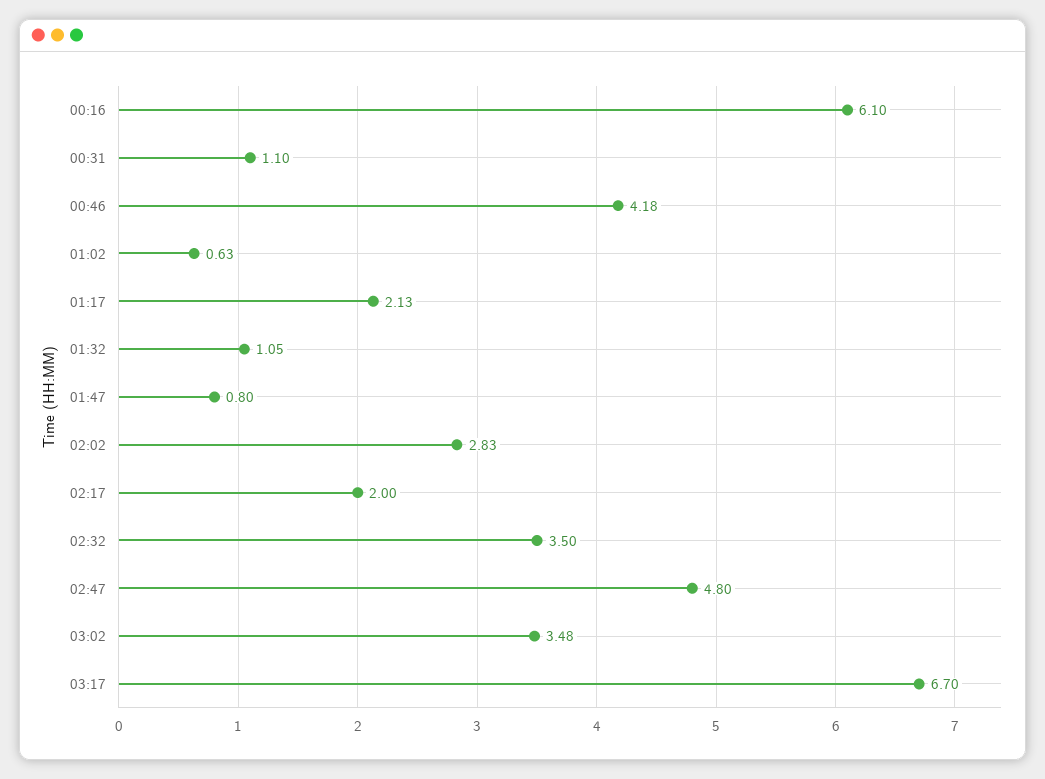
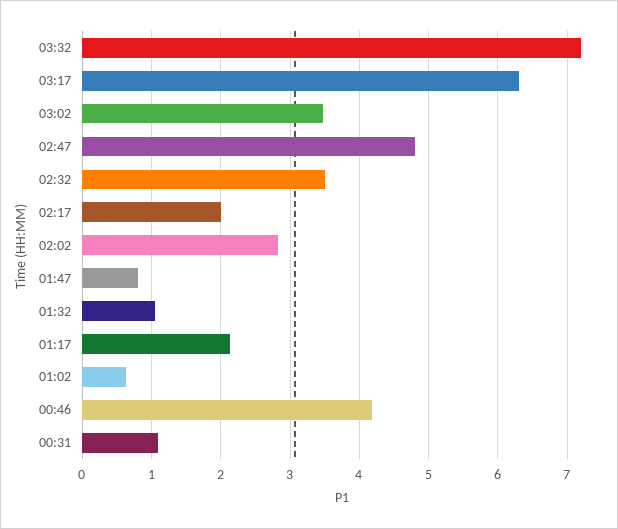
00:16: 6.1 -> none
03:17: 6.7 -> 6.3
03:32: none -> 7.2

